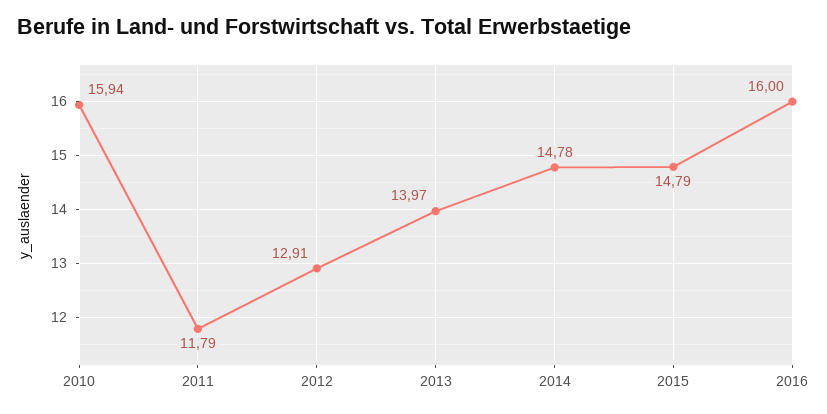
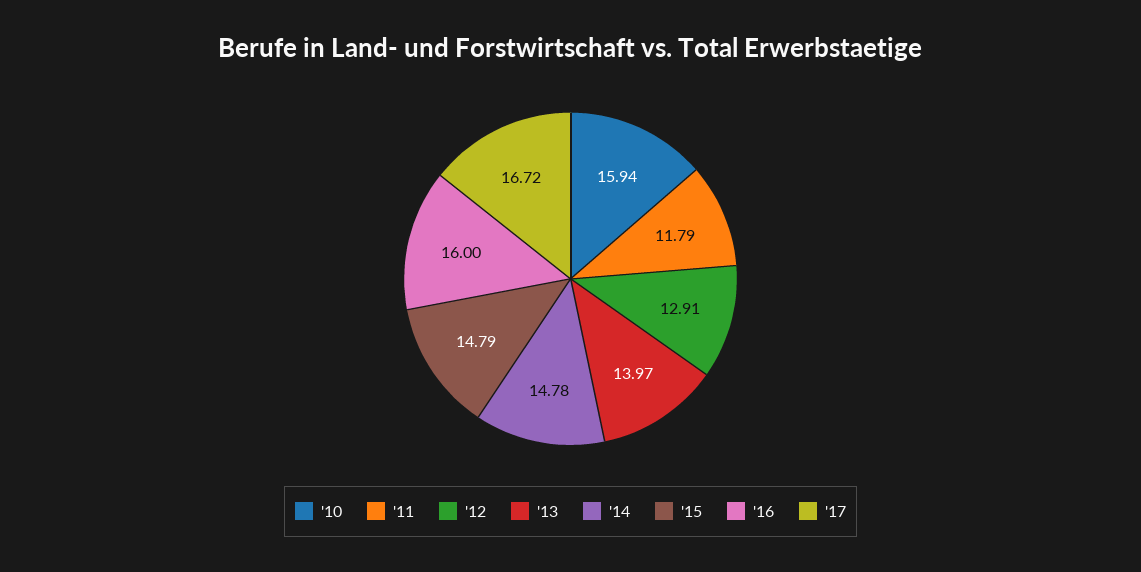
'17: none -> 16.72

